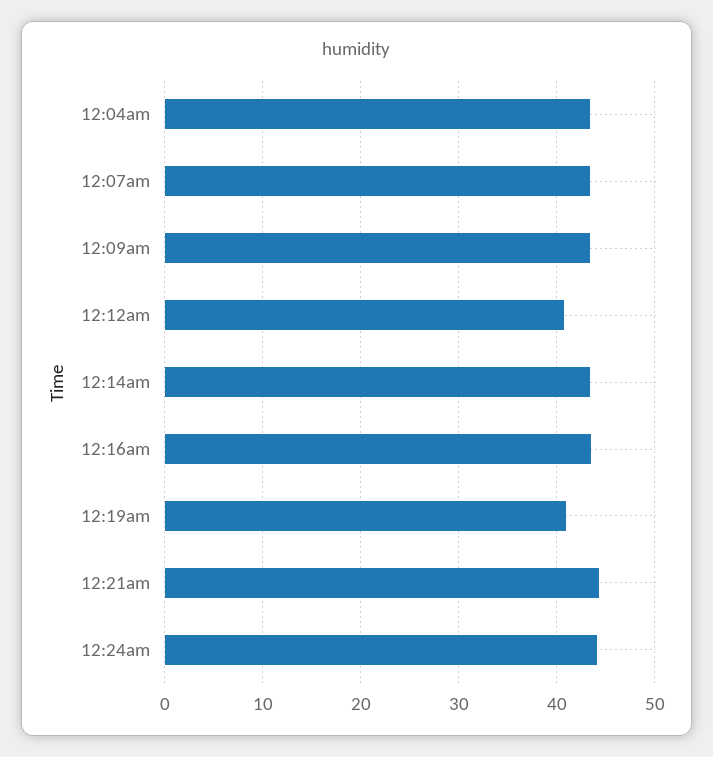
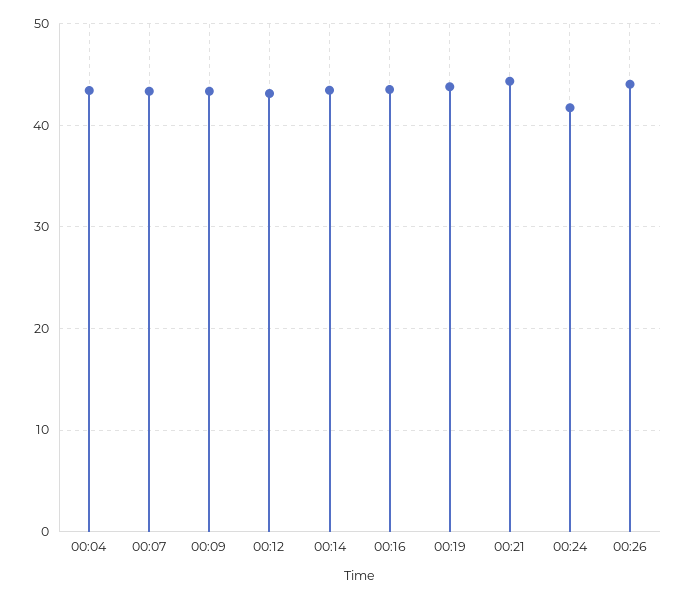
12:12am: 41 -> 43
12:19am: 41 -> 44
12:24am: 44 -> 42
00:26: none -> 44

